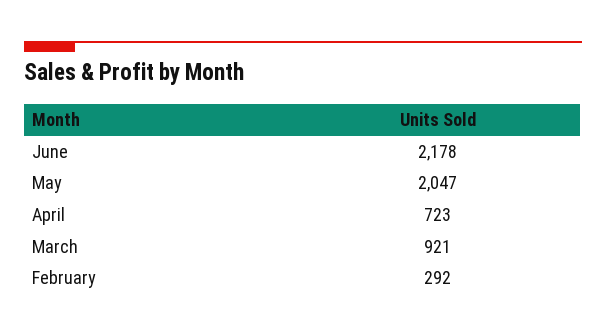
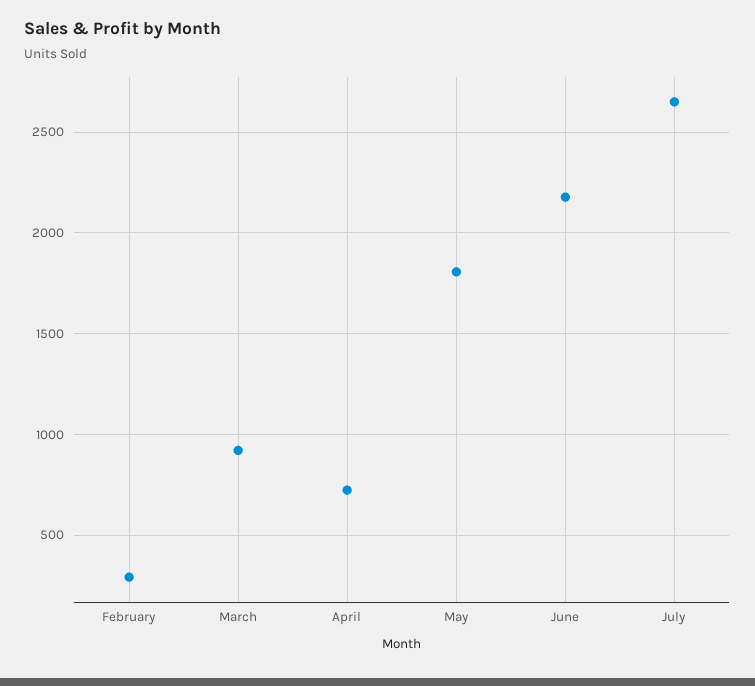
May: 2047 -> 1800
July: none -> 2650

